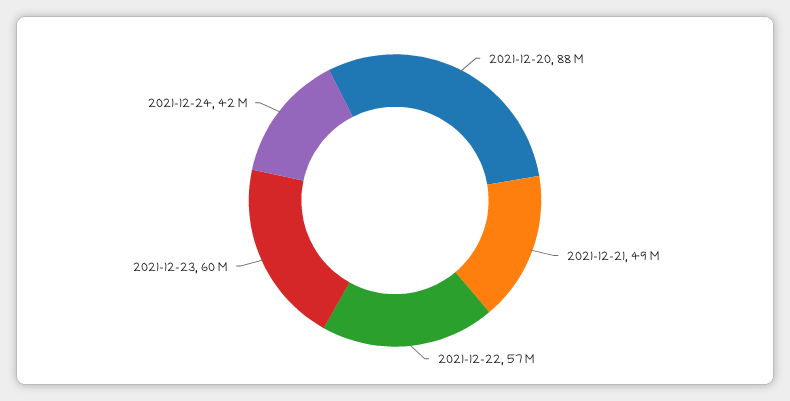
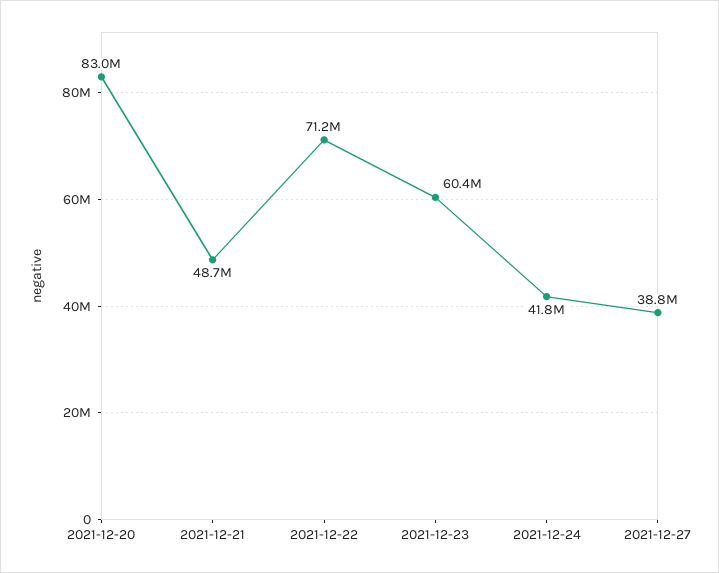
2021-12-20: 88000000 -> 83000000
2021-12-22: 57000000 -> 71200000
2021-12-27: none -> 38800000

